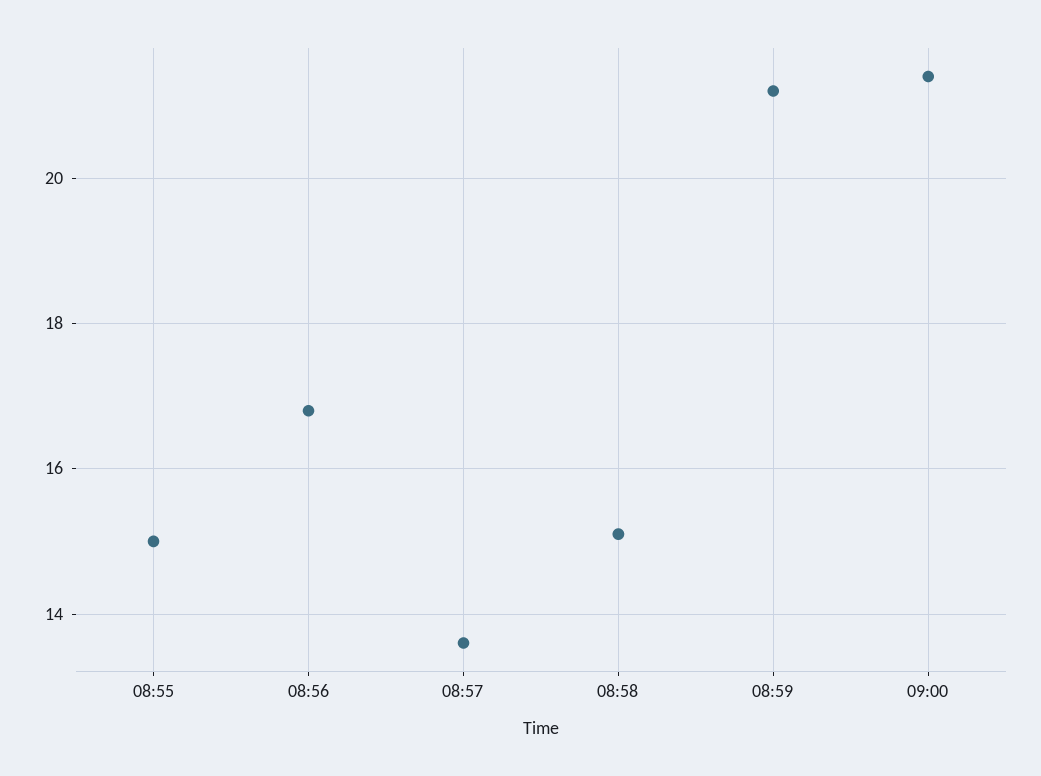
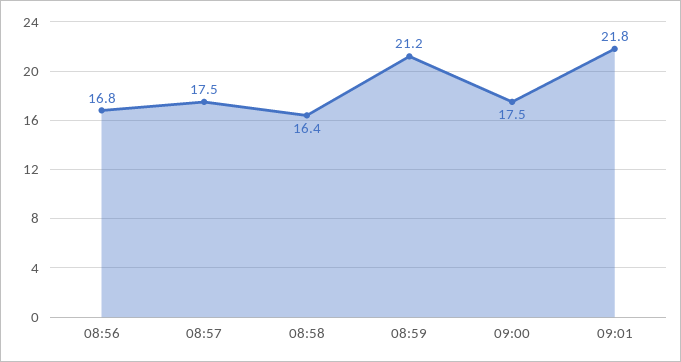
08:55: 15 -> none
08:57: 13.5 -> 17.5
08:58: 15 -> 16.4
09:00: 21.5 -> 17.5
09:01: none -> 21.8

